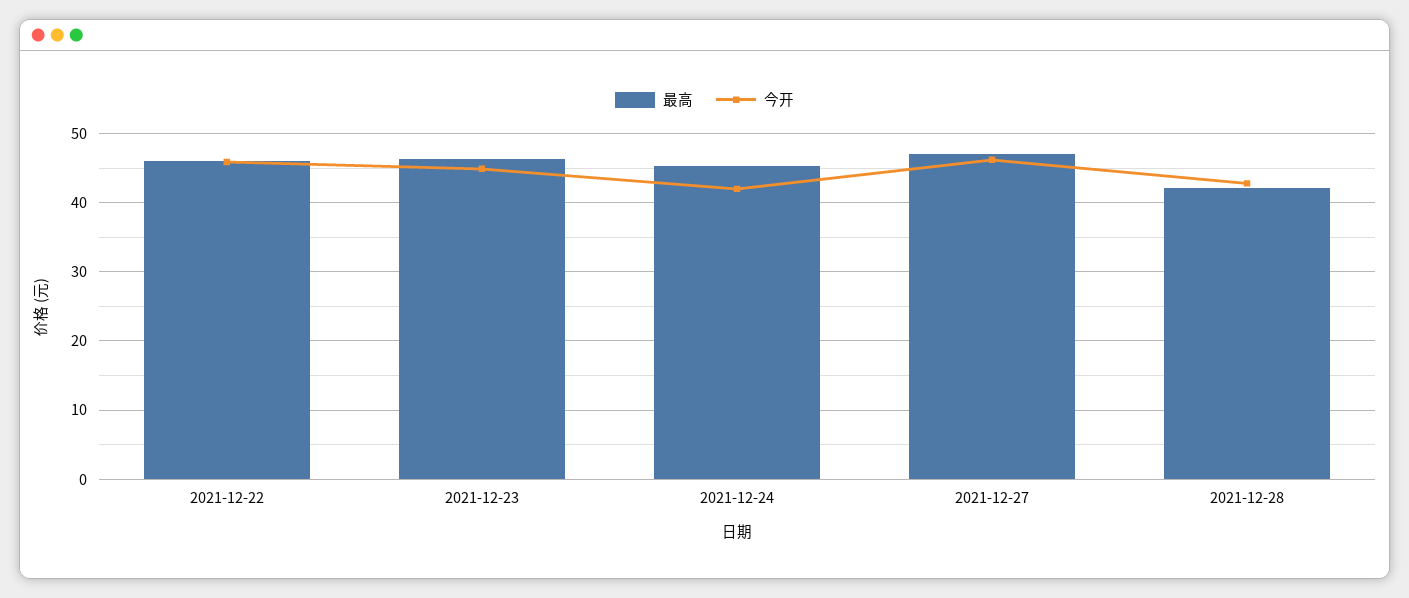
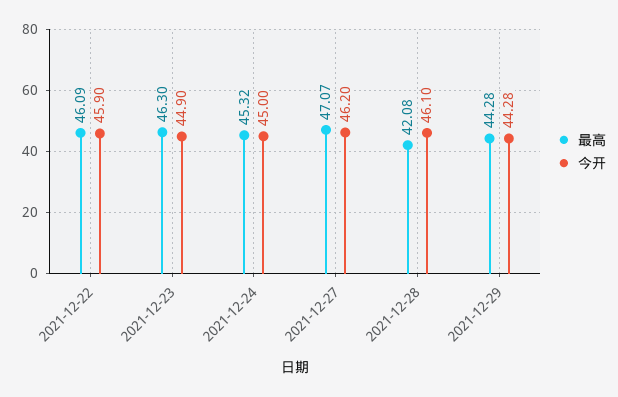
今开, 2021-12-24: 42 -> 45
今开, 2021-12-28: 43 -> 46.1
最高, 2021-12-29: none -> 44.28
今开, 2021-12-29: none -> 44.28

